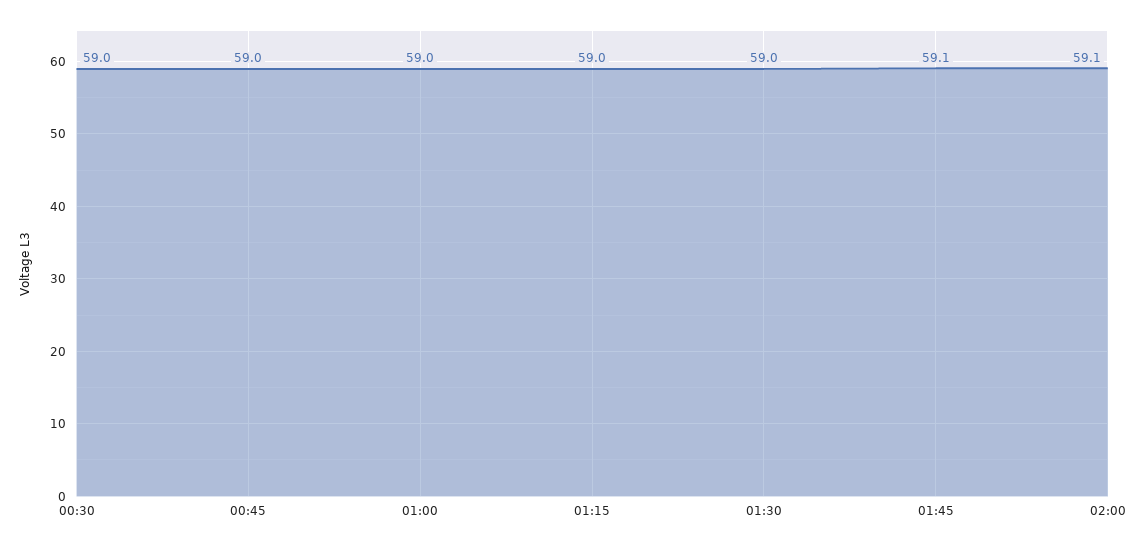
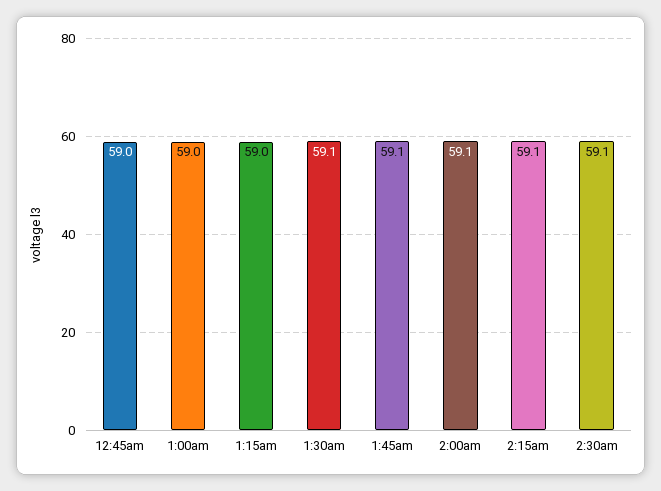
00:30: 59 -> none
01:30: 59 -> 59.1
2:15am: none -> 59.1
2:30am: none -> 59.1

